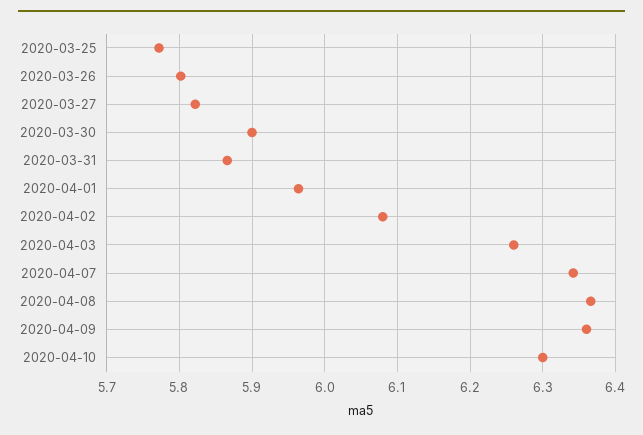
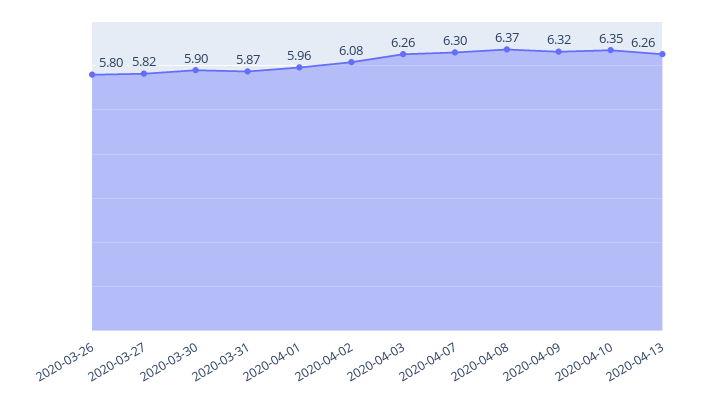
2020-03-25: 5.77 -> none
2020-04-07: 6.34 -> 6.3
2020-04-09: 6.36 -> 6.32
2020-04-10: 6.3 -> 6.35
2020-04-13: none -> 6.26

